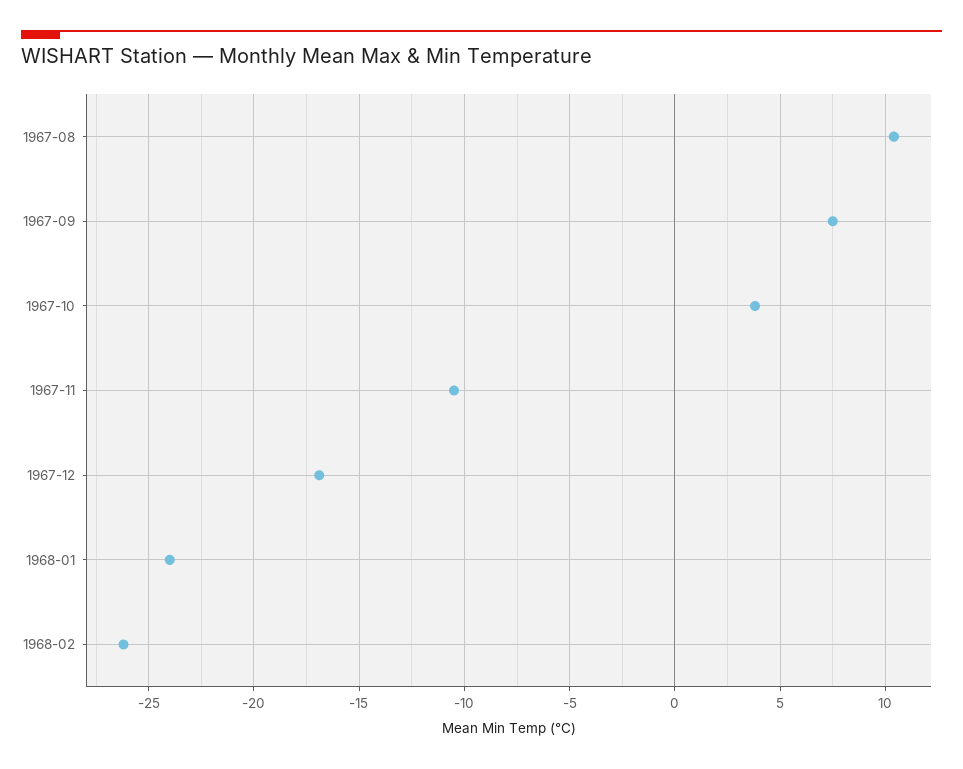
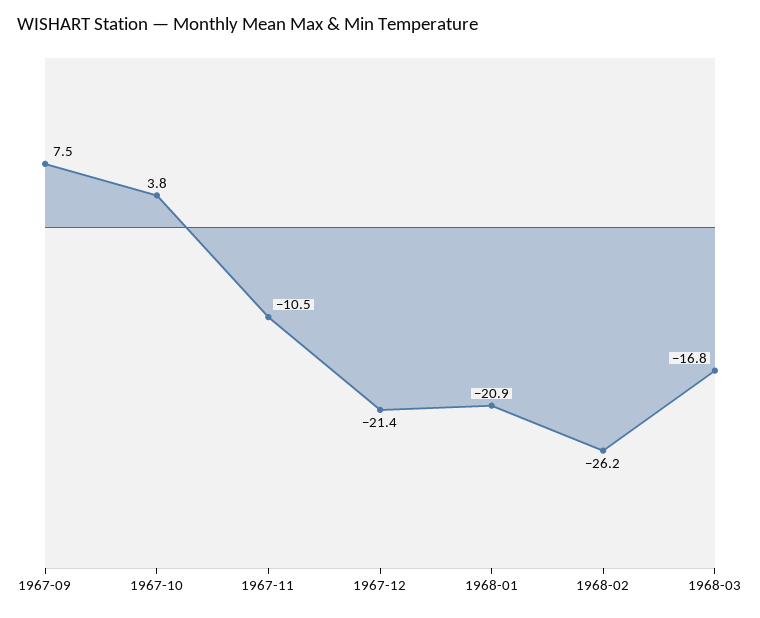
1967-08: 10.5 -> none
1967-12: -17 -> -21.4
1968-01: -24 -> -20.9
1968-03: none -> -16.8

